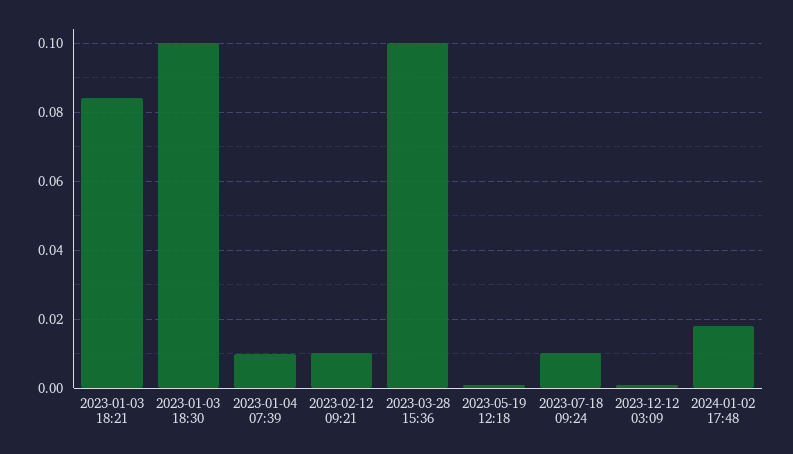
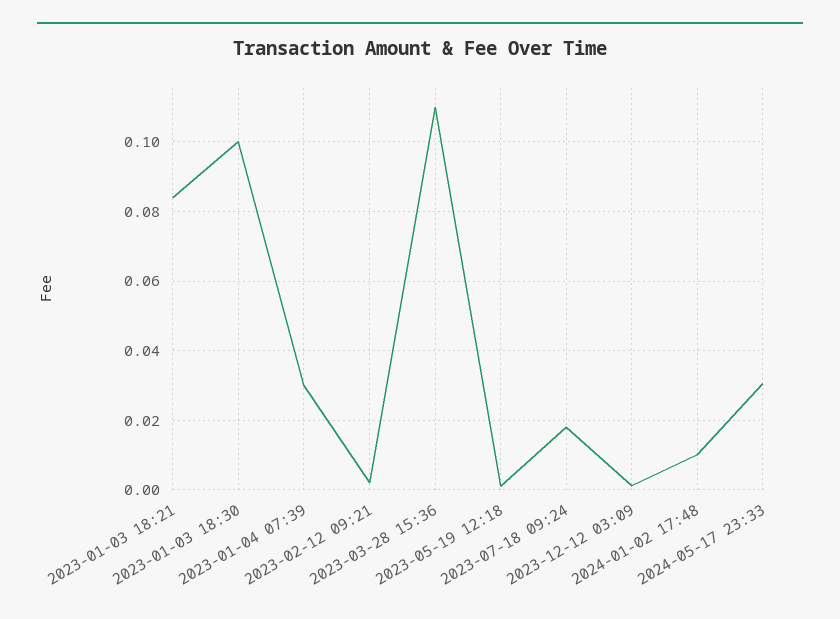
2023-01-04 07:39: 0.01 -> 0.03
2023-02-12 09:21: 0.01 -> 0.002
2023-03-28 15:36: 0.1 -> 0.11
2023-07-18 09:24: 0.01 -> 0.018
2024-01-02 17:48: 0.018 -> 0.01
2024-05-17 23:33: none -> 0.03

